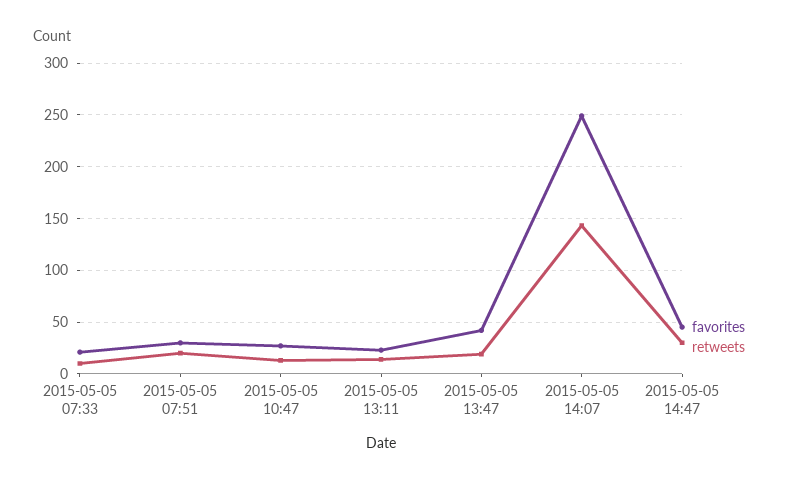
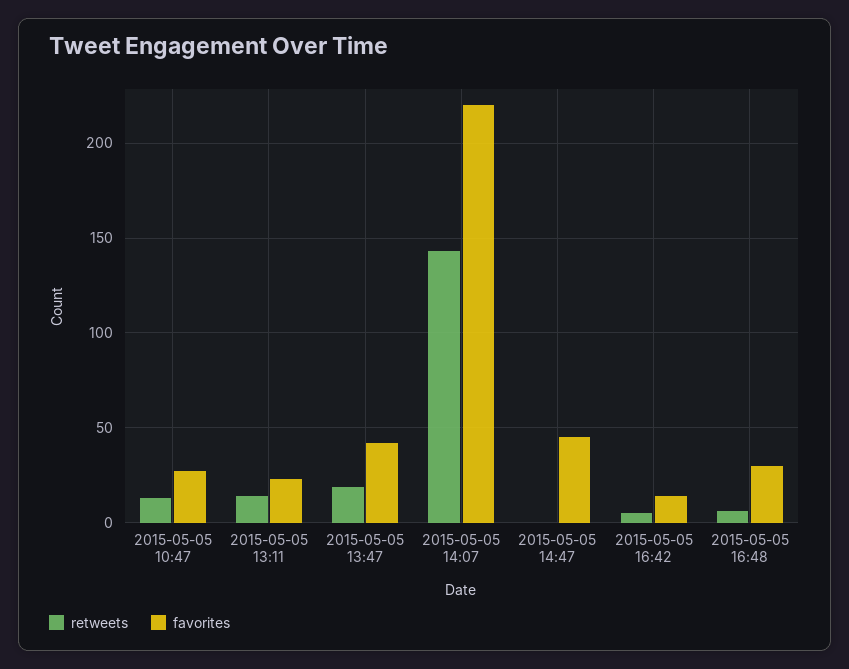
favorites, 2015-05-05 07:33: 20 -> none
retweets, 2015-05-05 07:33: 10 -> none
favorites, 2015-05-05 07:51: 30 -> none
retweets, 2015-05-05 07:51: 20 -> none
favorites, 2015-05-05 14:07: 250 -> 220
retweets, 2015-05-05 14:47: 30 -> 0
retweets, 2015-05-05 16:42: none -> 5
favorites, 2015-05-05 16:42: none -> 15
retweets, 2015-05-05 16:48: none -> 5
favorites, 2015-05-05 16:48: none -> 30

